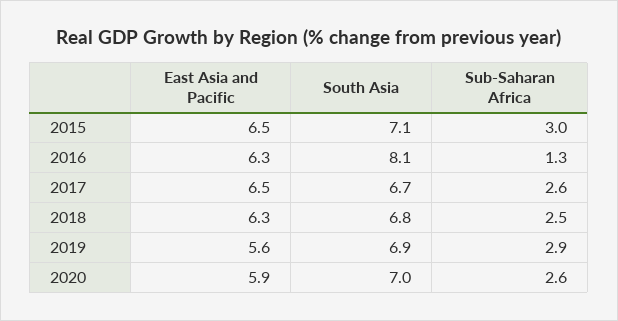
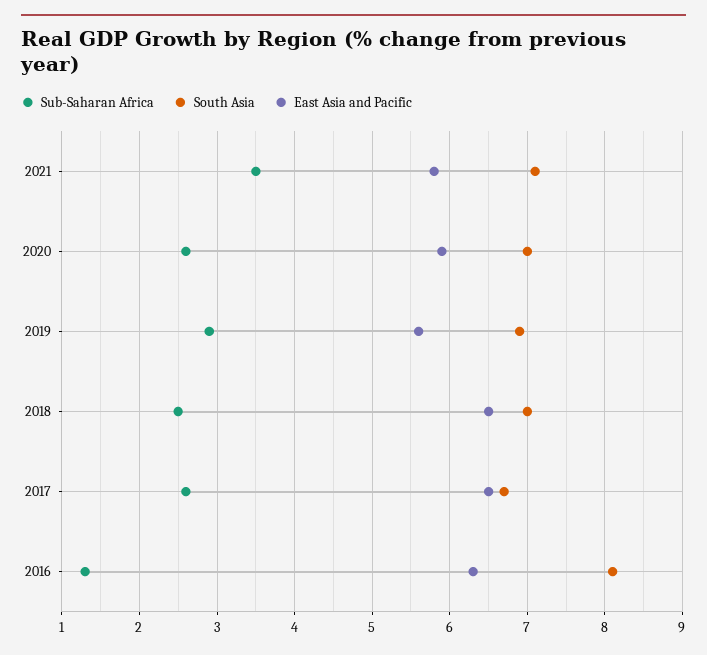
East Asia and Pacific, 2015: 6.5 -> none
South Asia, 2015: 7.1 -> none
Sub-Saharan Africa, 2015: 3 -> none
East Asia and Pacific, 2018: 6.3 -> 6.5
South Asia, 2018: 6.8 -> 7
Sub-Saharan Africa, 2021: none -> 3.5
South Asia, 2021: none -> 7.1
East Asia and Pacific, 2021: none -> 5.8

